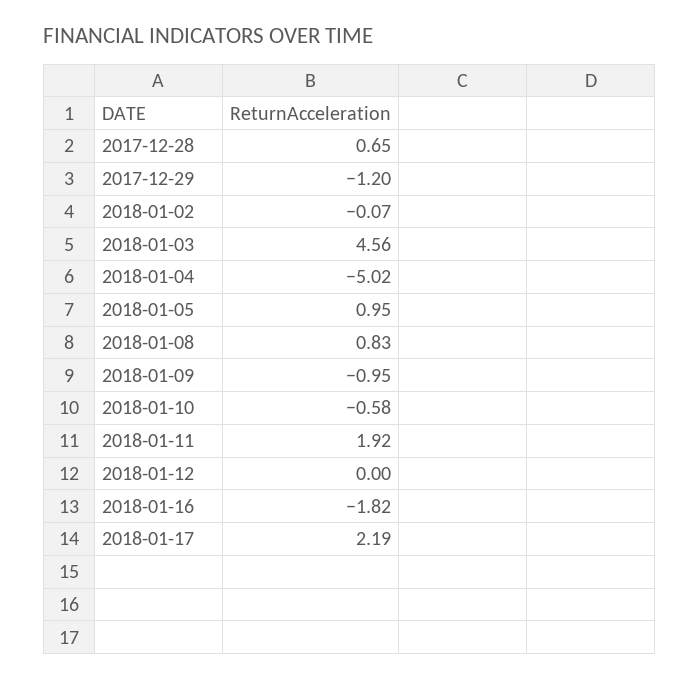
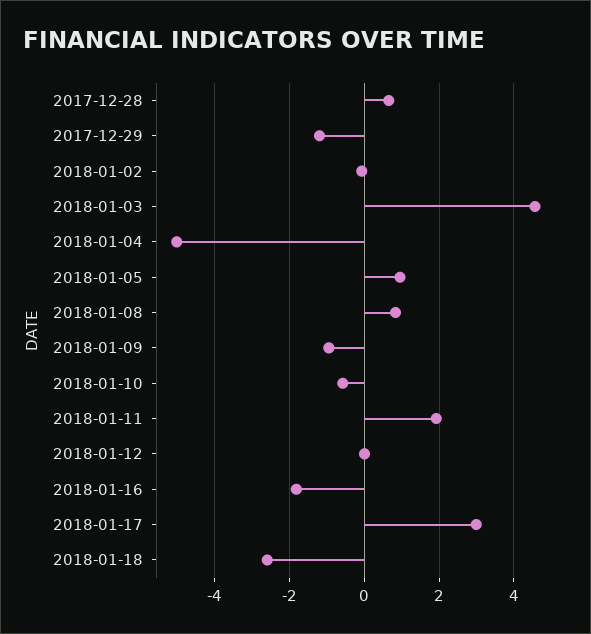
2018-01-17: 2.19 -> 3
2018-01-18: none -> -2.6

